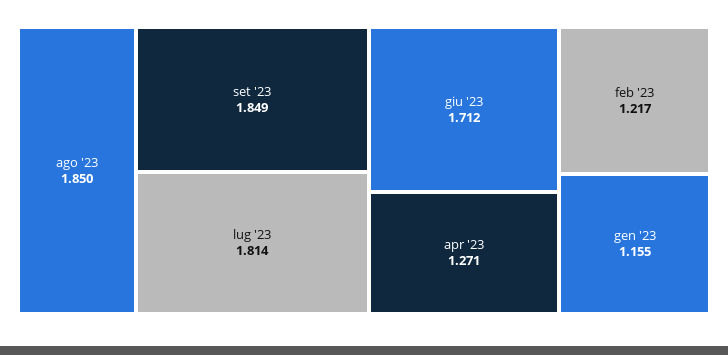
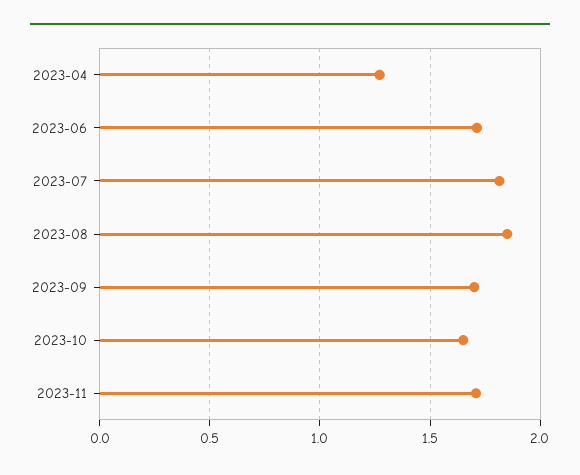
set '23: 1.849 -> 1.7
feb '23: 1.217 -> none
gen '23: 1.155 -> none
2023-10: none -> 1.65
2023-11: none -> 1.7

